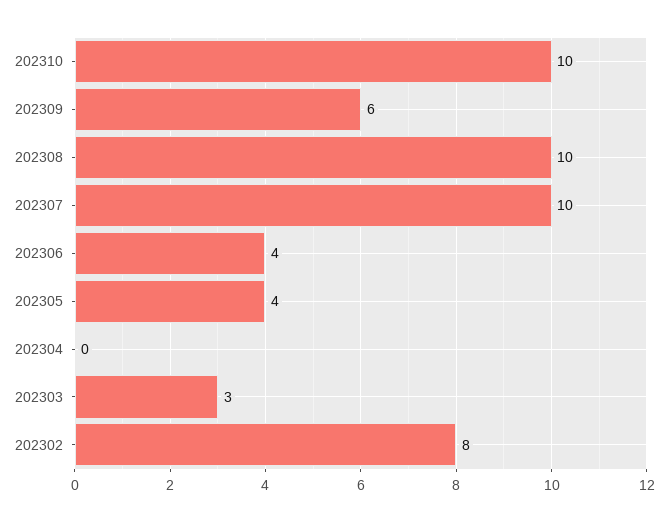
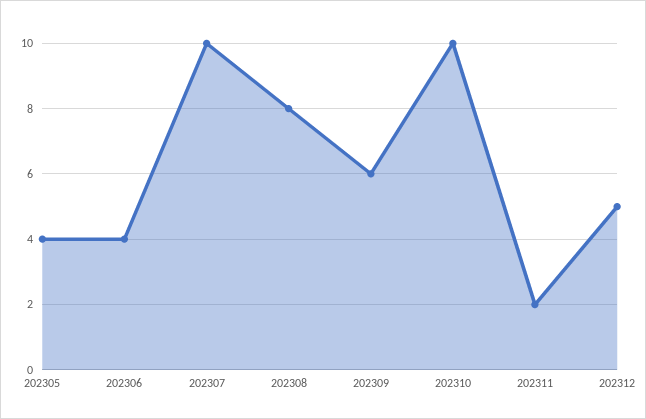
202308: 10 -> 8
202304: 0 -> none
202303: 3 -> none
202302: 8 -> none
202311: none -> 2
202312: none -> 5

